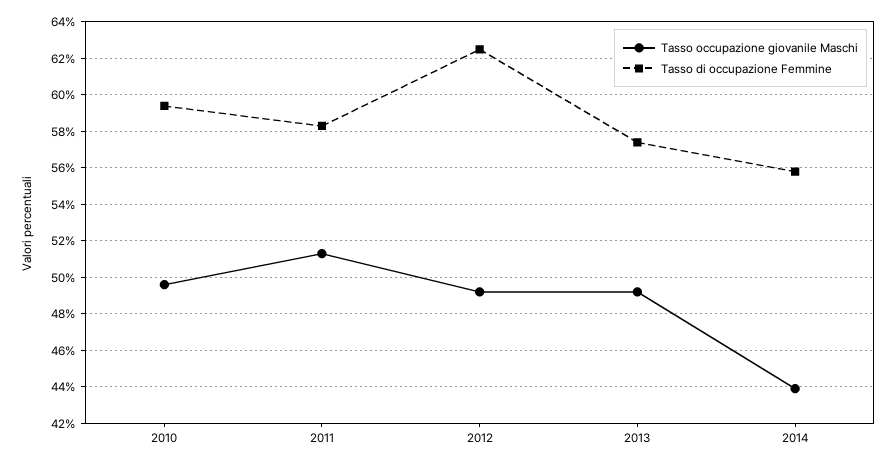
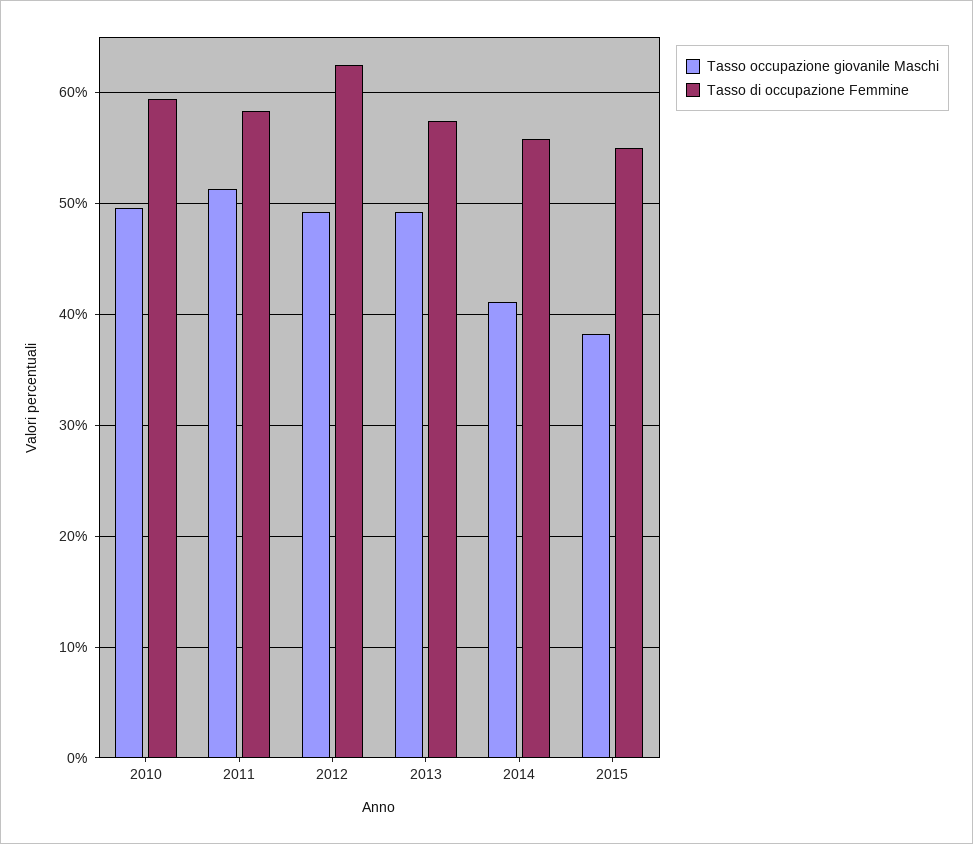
Tasso occupazione giovanile Maschi, 2014: 44 -> 41
Tasso occupazione giovanile Maschi, 2015: none -> 38
Tasso di occupazione Femmine, 2015: none -> 55

